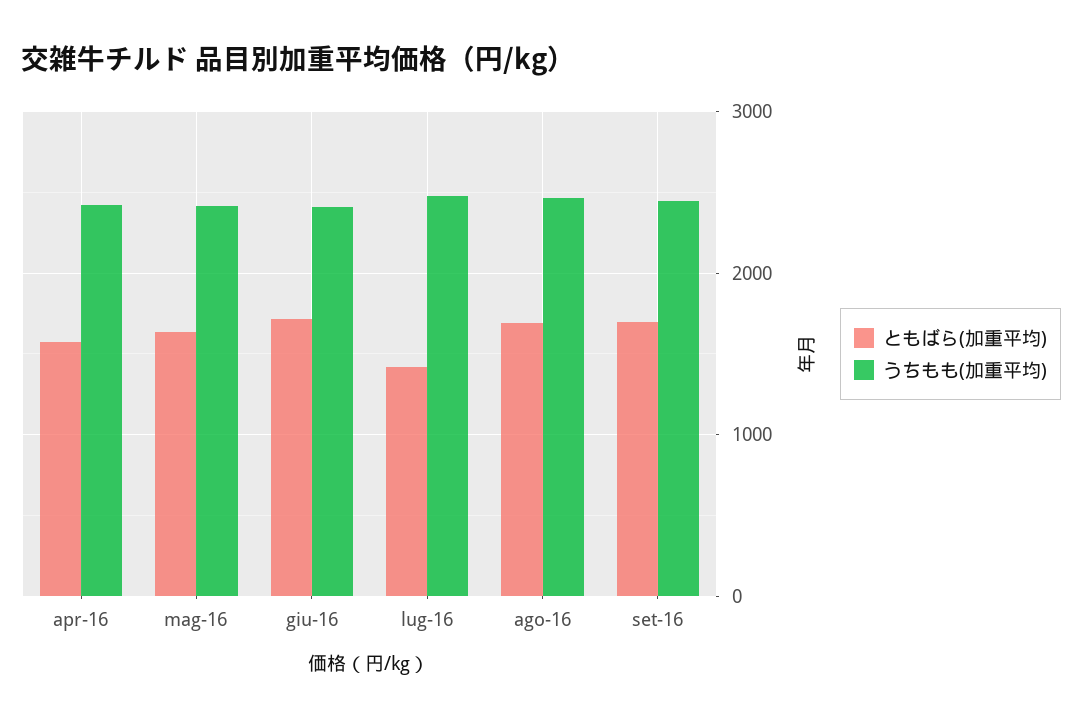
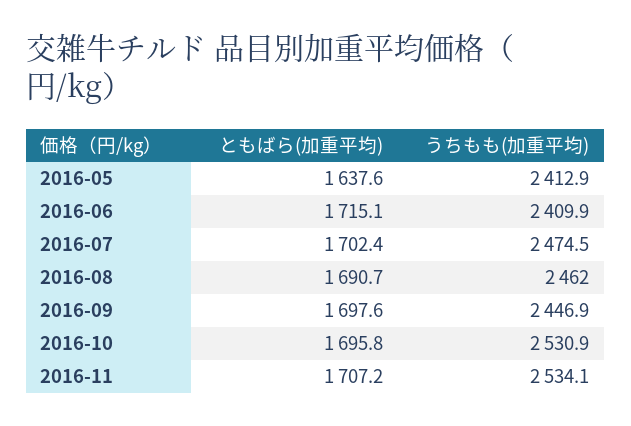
ともばら(加重平均), apr-16: 1600 -> none
うちもも(加重平均), apr-16: 2400 -> none
ともばら(加重平均), lug-16: 1400 -> 1702.4
ともばら(加重平均), 2016-10: none -> 1695.8
うちもも(加重平均), 2016-10: none -> 2530.9
ともばら(加重平均), 2016-11: none -> 1707.2
うちもも(加重平均), 2016-11: none -> 2534.1

